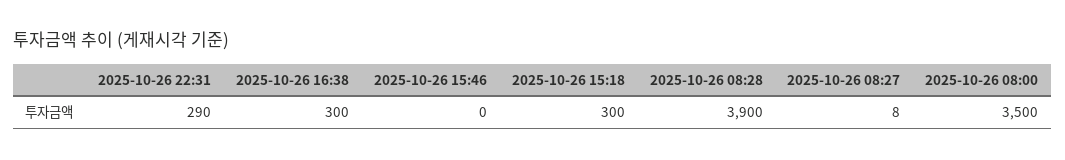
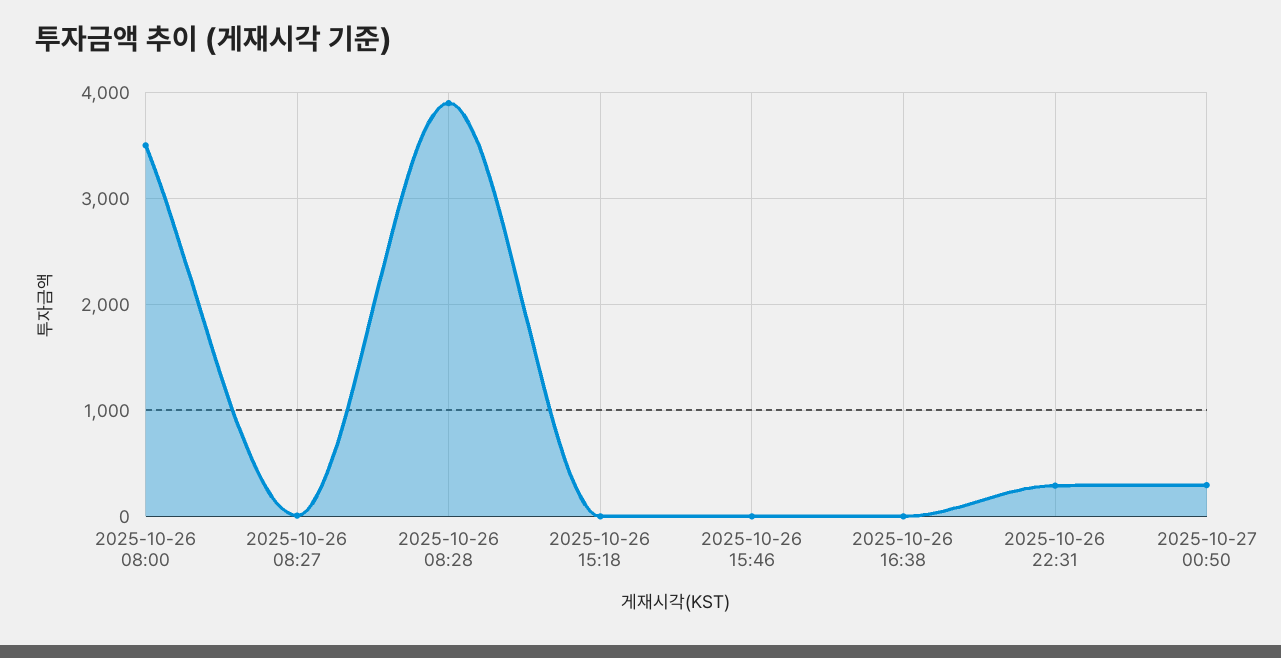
2025-10-26 16:38: 300 -> 0
2025-10-26 15:18: 300 -> 0
2025-10-27 00:50: none -> 300

